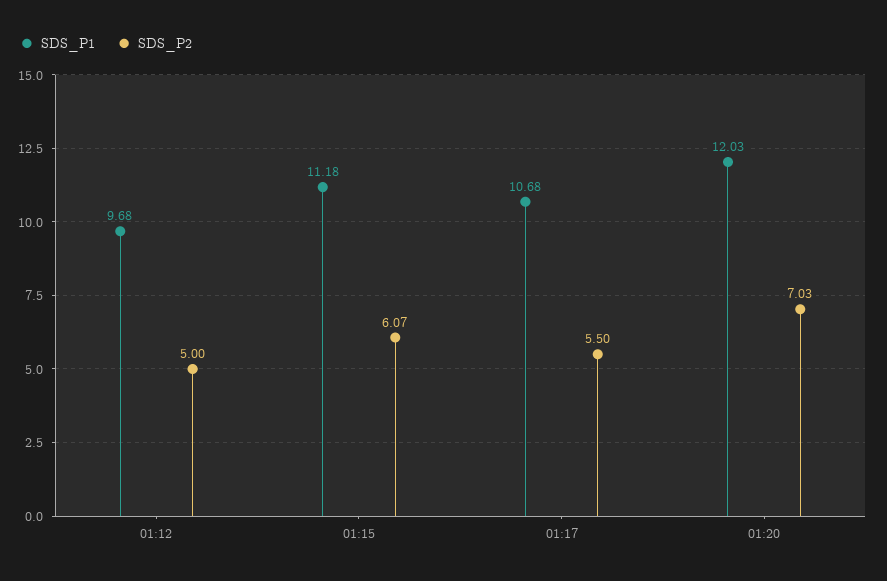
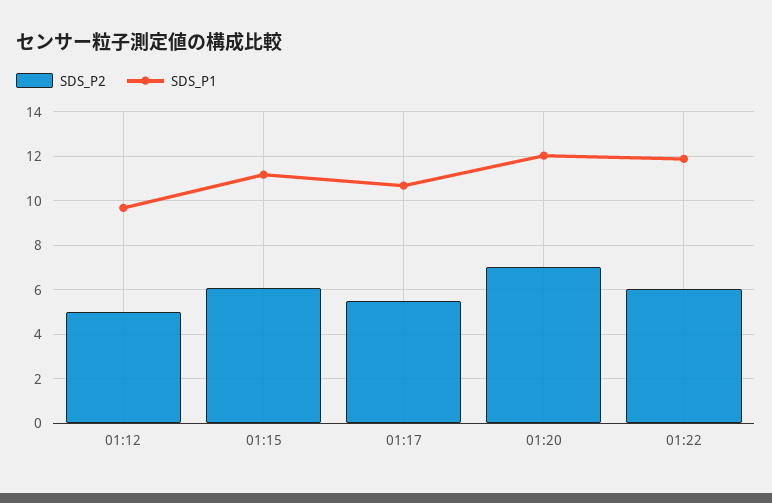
SDS_P2, 01:22: none -> 6
SDS_P1, 01:22: none -> 12

